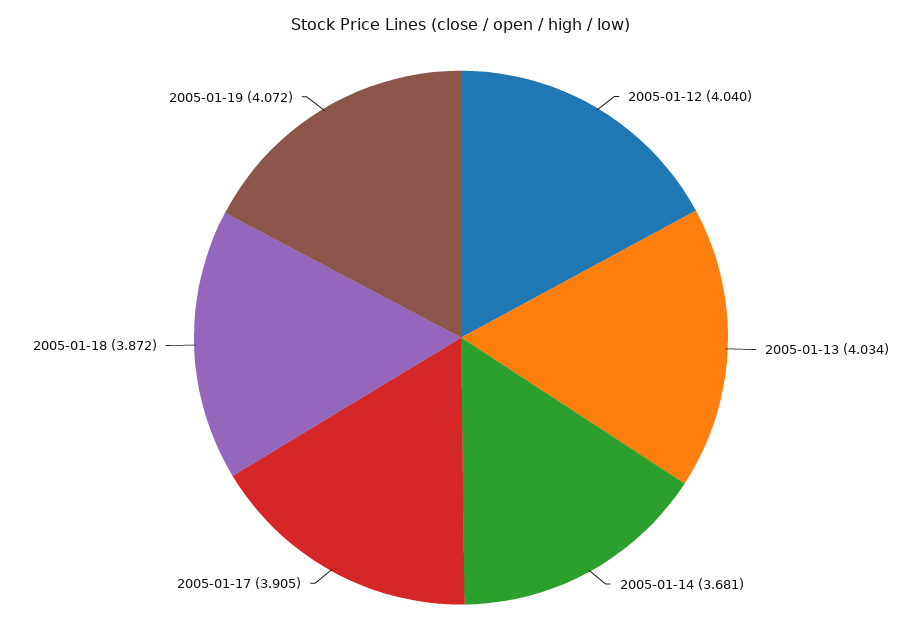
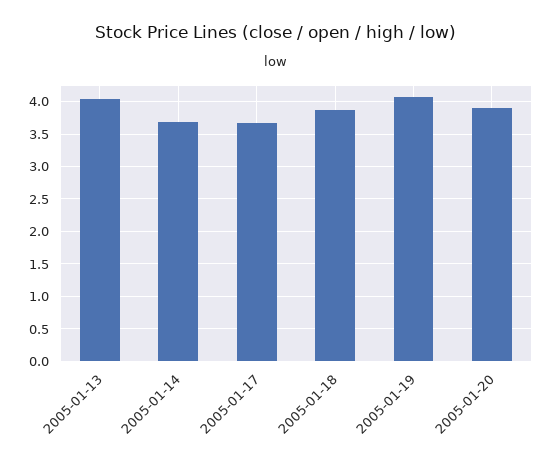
2005-01-12: 4.04 -> none
2005-01-17: 3.905 -> 3.7
2005-01-20: none -> 3.9

